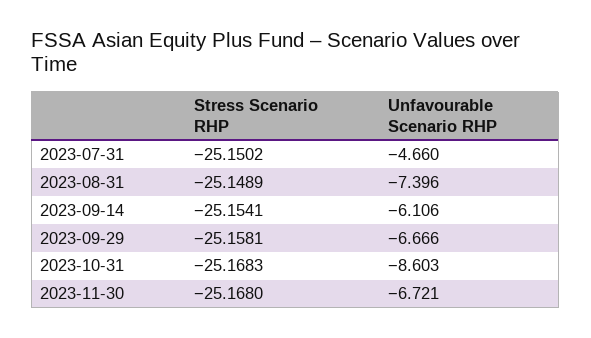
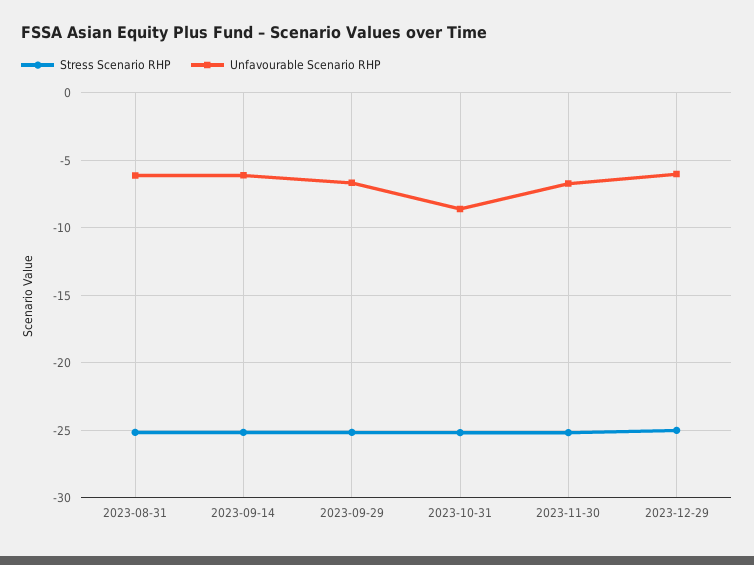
Stress Scenario RHP, 2023-07-31: -25.1502 -> none
Unfavourable Scenario RHP, 2023-07-31: -4.66 -> none
Unfavourable Scenario RHP, 2023-08-31: -7.396 -> -6
Stress Scenario RHP, 2023-12-29: none -> -25
Unfavourable Scenario RHP, 2023-12-29: none -> -6

